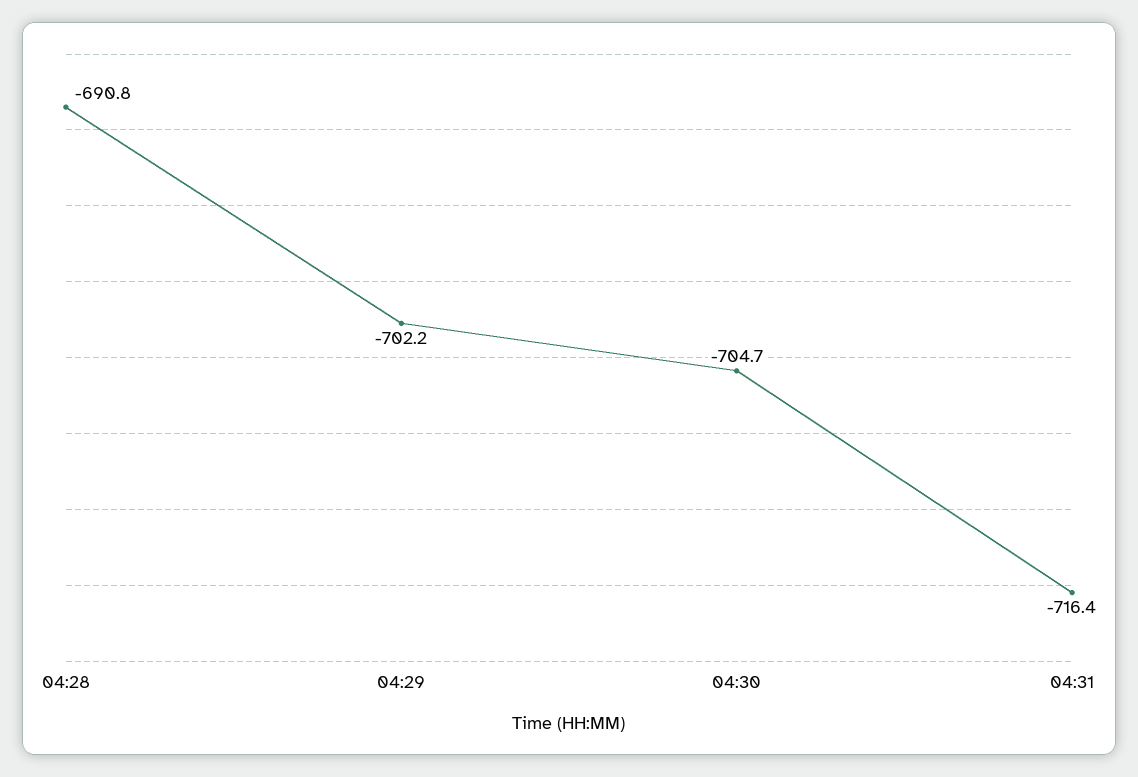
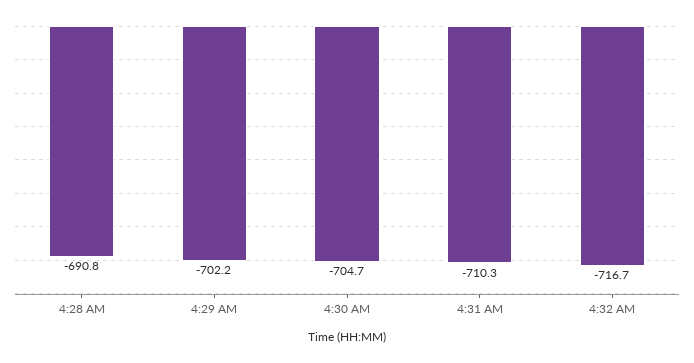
04:31: -716.4 -> -710.3
4:32 AM: none -> -716.7

